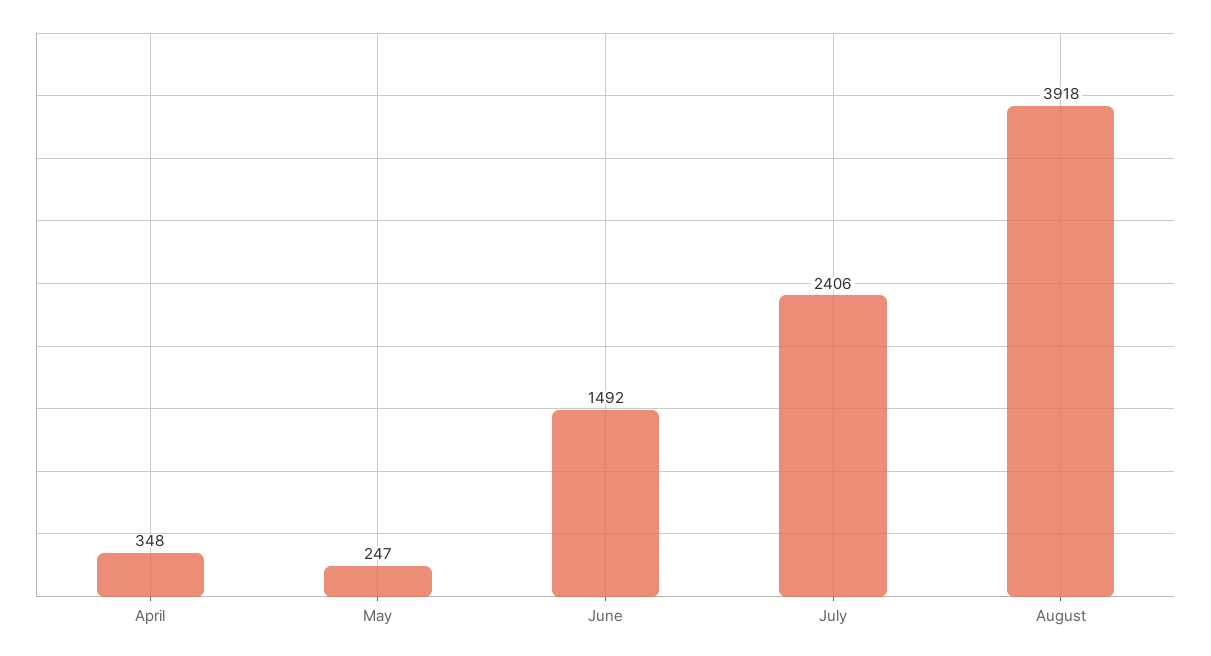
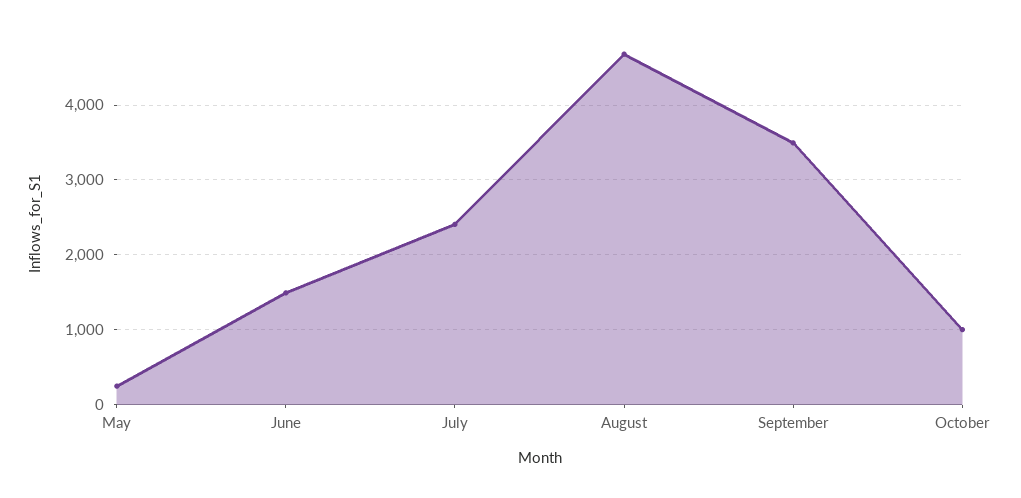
April: 348 -> none
August: 3918 -> 4700
September: none -> 3500
October: none -> 1000

